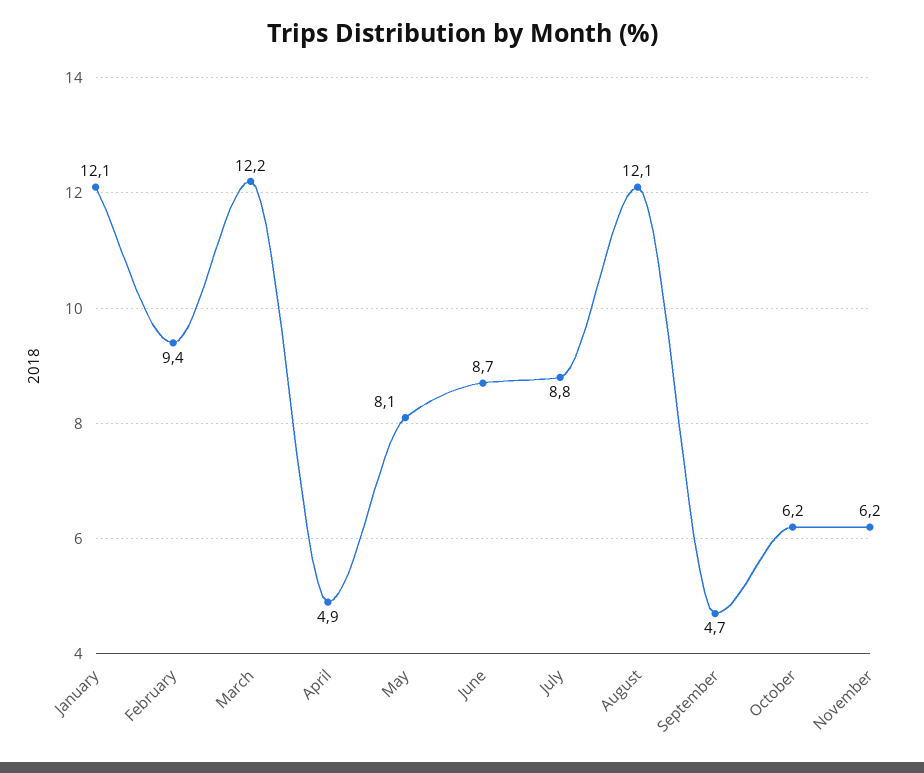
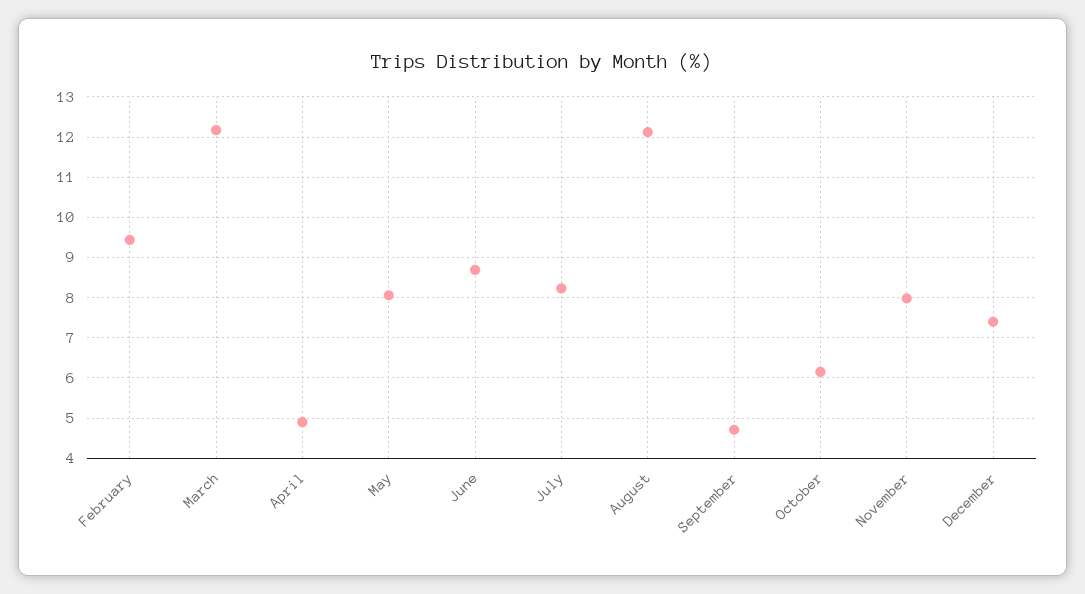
January: 12.1 -> none
July: 8.8 -> 8.2
November: 6.2 -> 8
December: none -> 7.4

